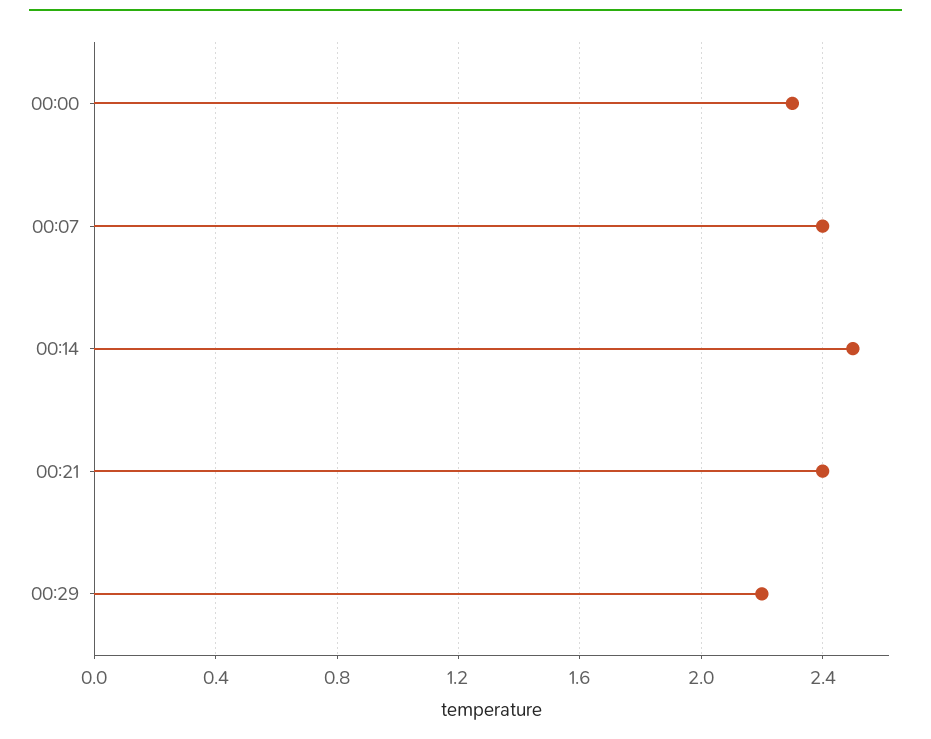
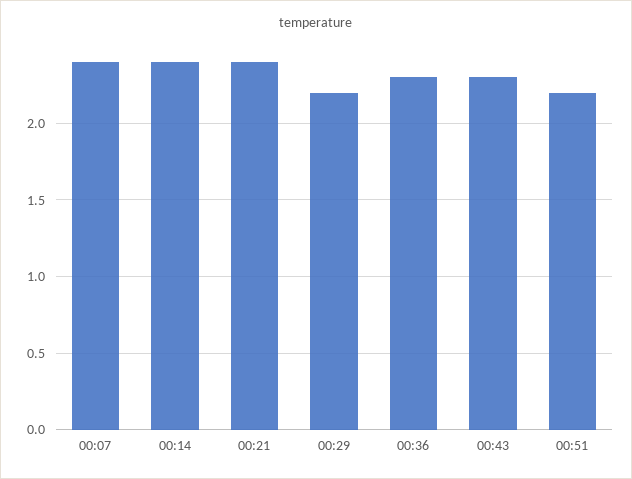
00:00: 2.3 -> none
00:14: 2.5 -> 2.4
00:36: none -> 2.3
00:43: none -> 2.3
00:51: none -> 2.2

